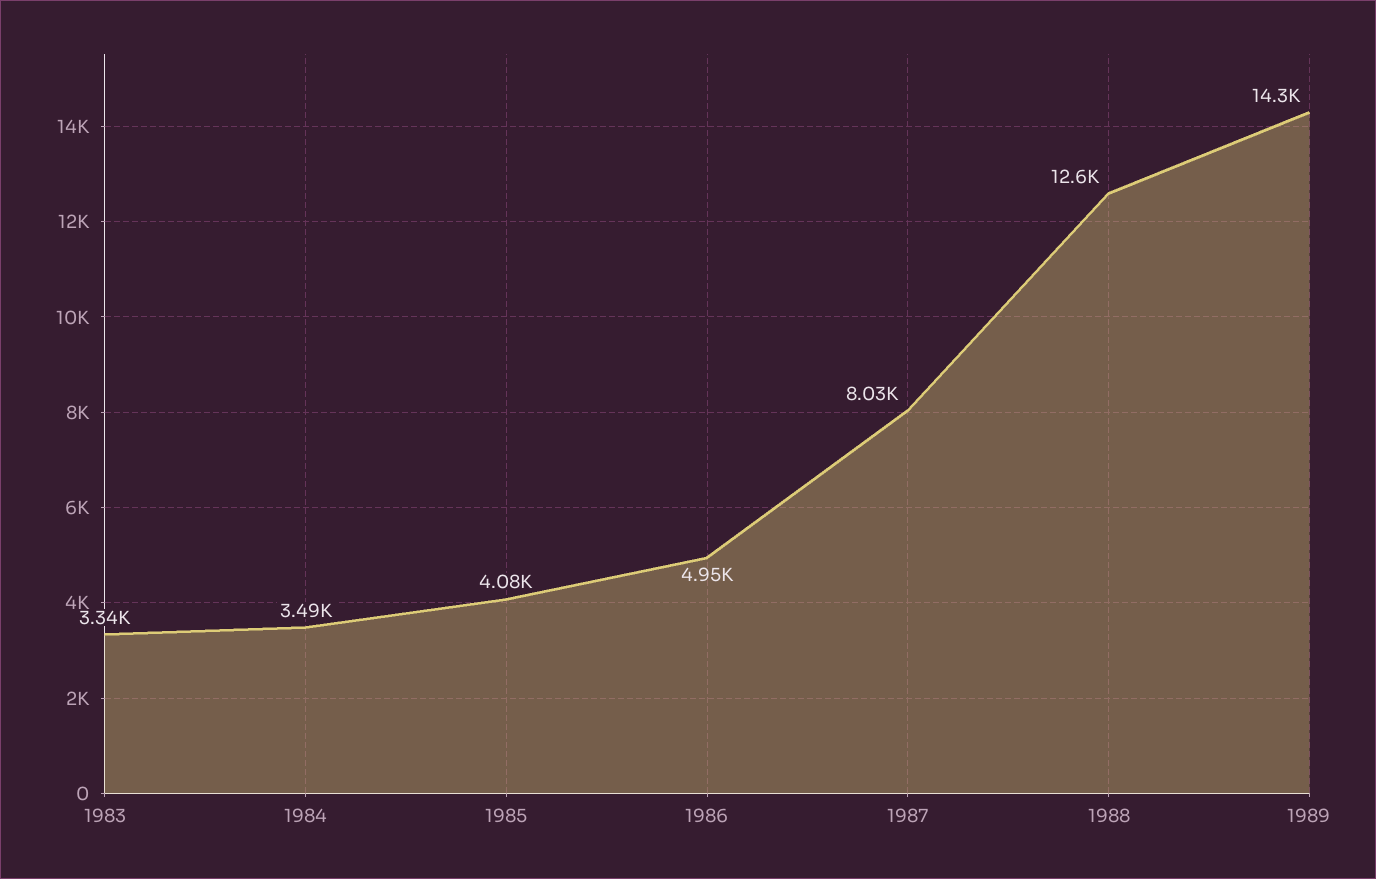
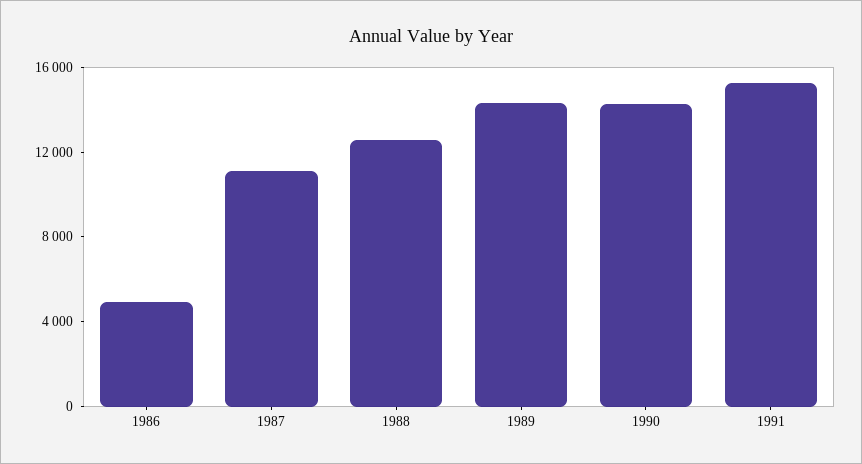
1983: 3340 -> none
1984: 3490 -> none
1985: 4080 -> none
1987: 8030 -> 11000
1990: none -> 14000
1991: none -> 15000

